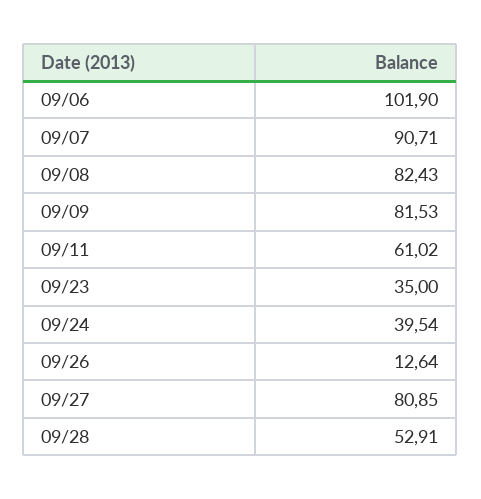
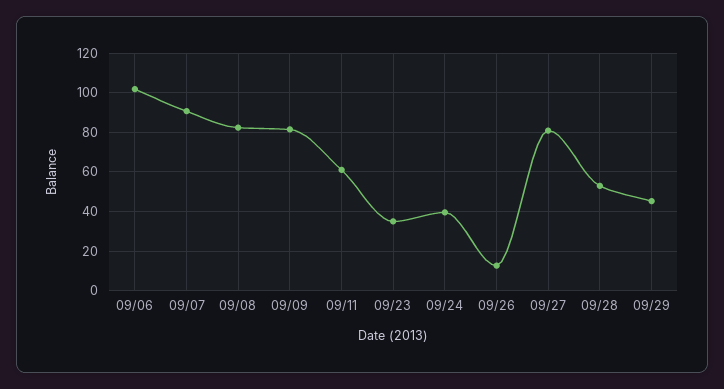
09/29: none -> 45

